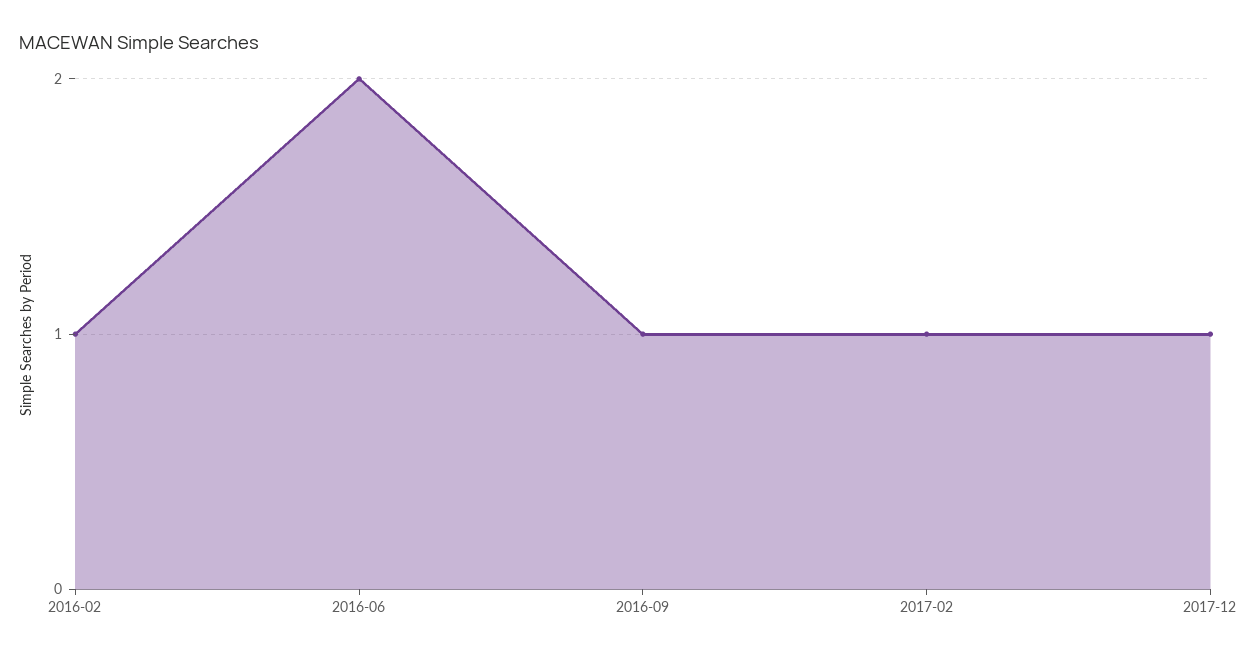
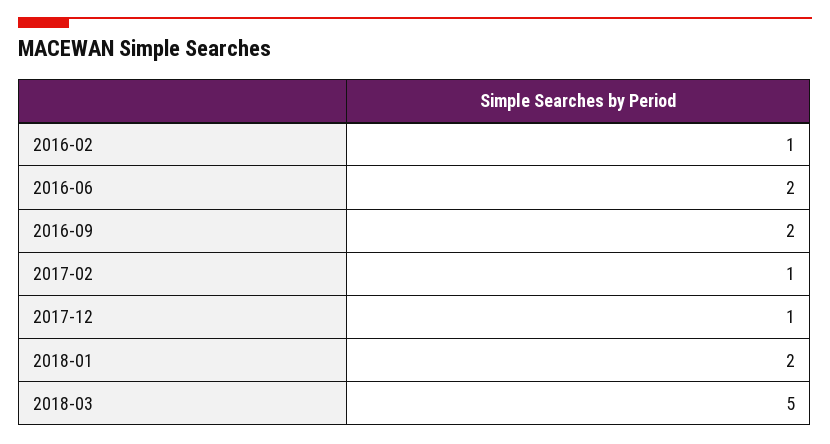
2016-09: 1 -> 2
2018-01: none -> 2
2018-03: none -> 5

